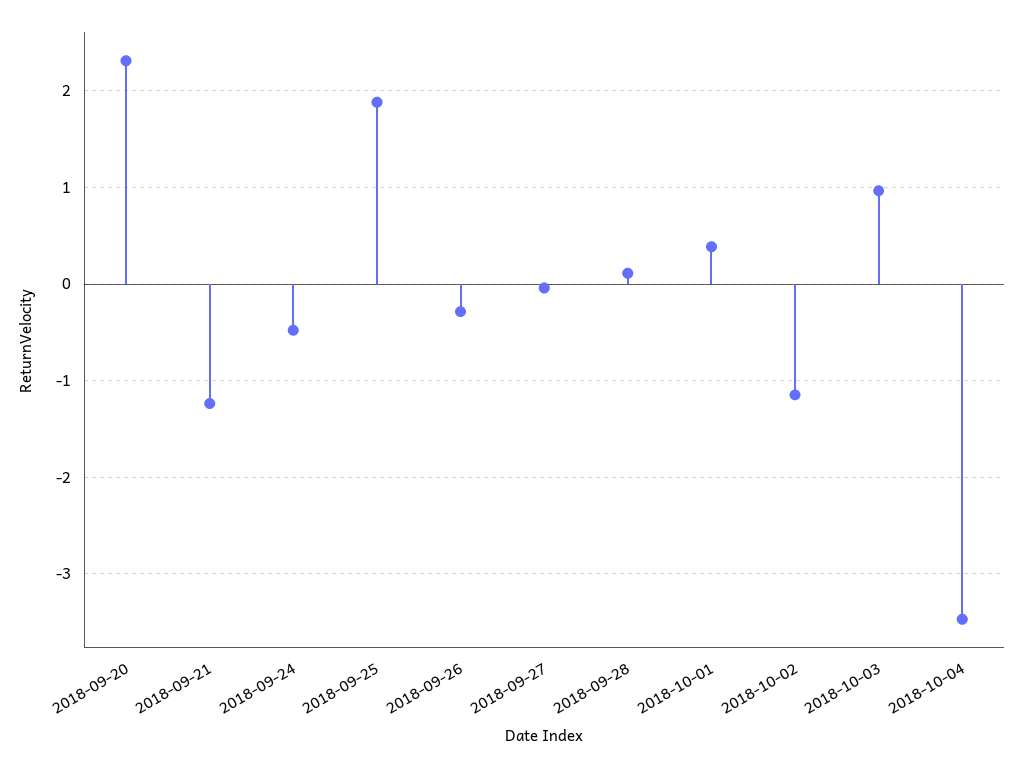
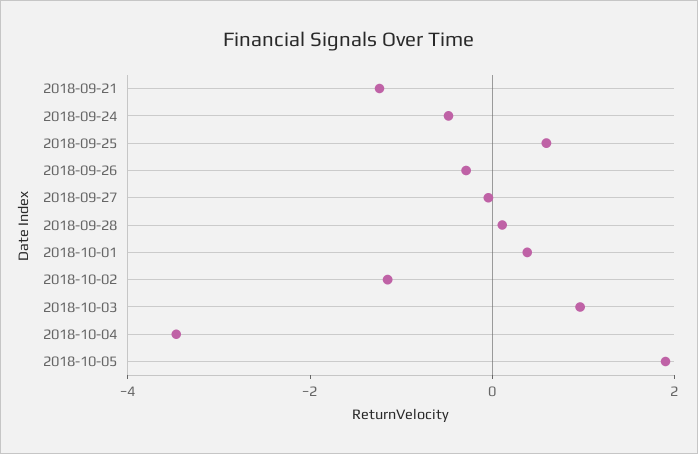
2018-09-20: 2.3 -> none
2018-09-25: 1.9 -> 0.5
2018-10-05: none -> 2

